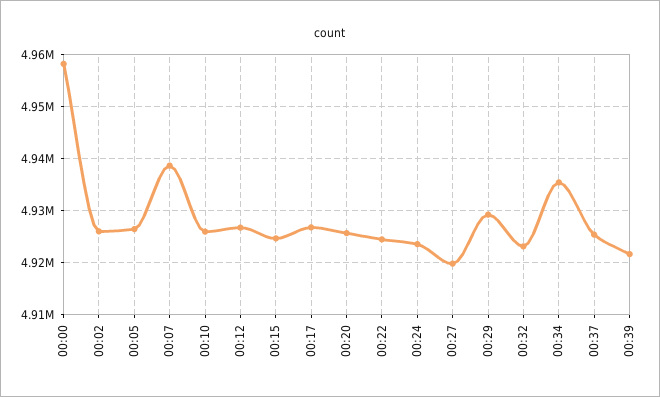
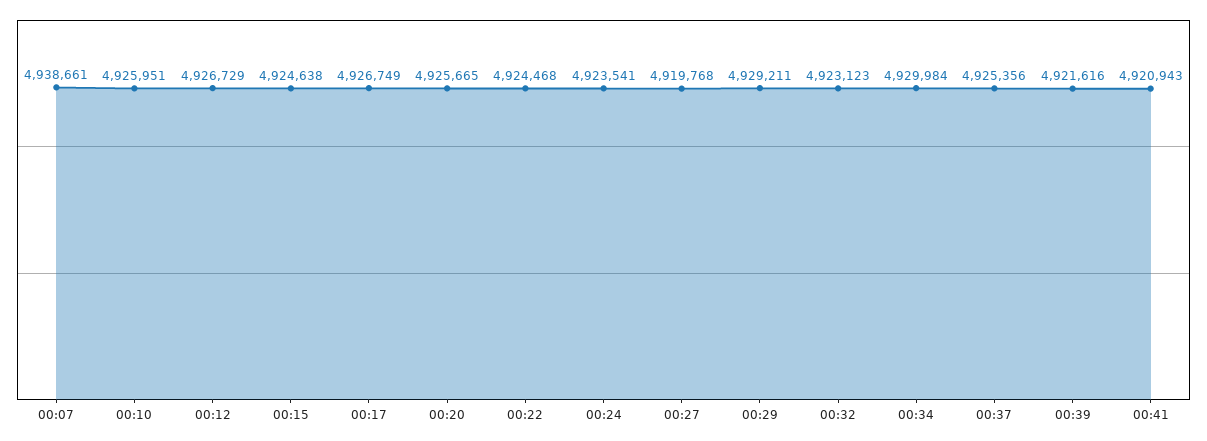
00:00: 4958000 -> none
00:02: 4926000 -> none
00:05: 4926000 -> none
00:34: 4936000 -> 4929984
00:41: none -> 4920943

